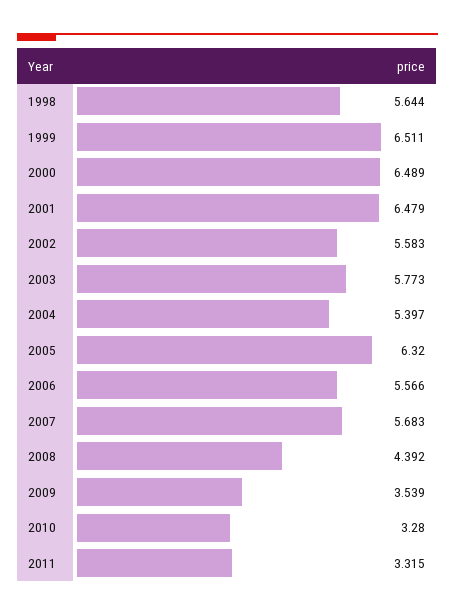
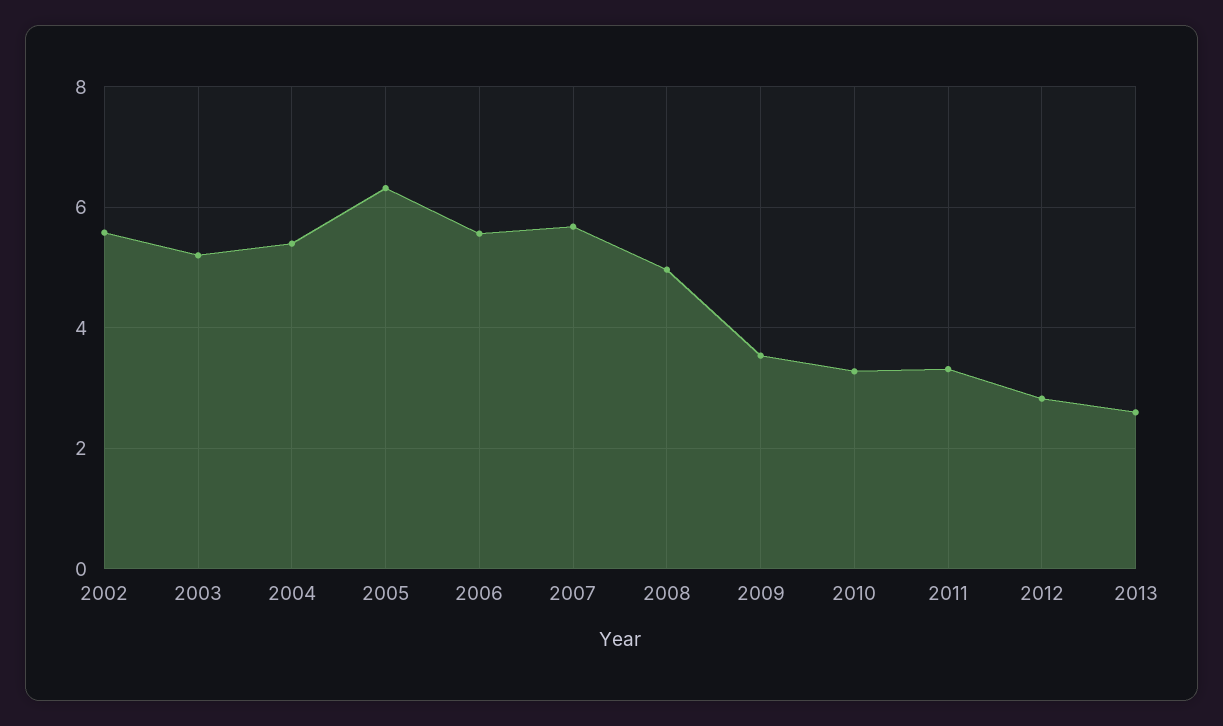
1998: 5.644 -> none
1999: 6.511 -> none
2000: 6.489 -> none
2001: 6.479 -> none
2003: 5.773 -> 5.2
2008: 4.392 -> 5
2012: none -> 2.8
2013: none -> 2.6

